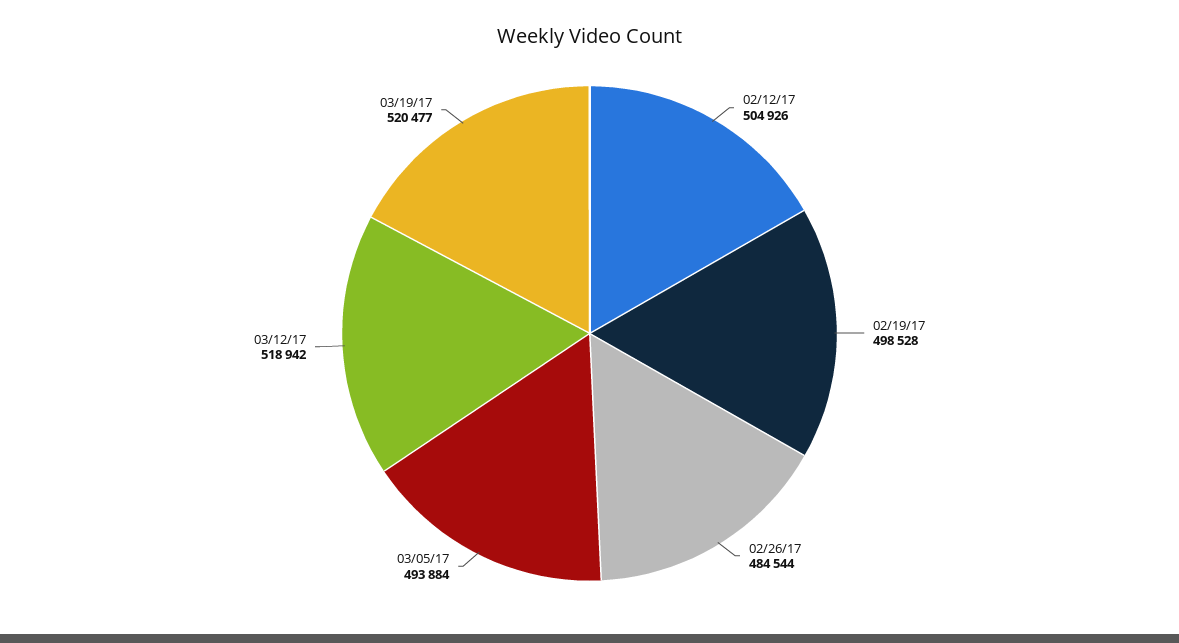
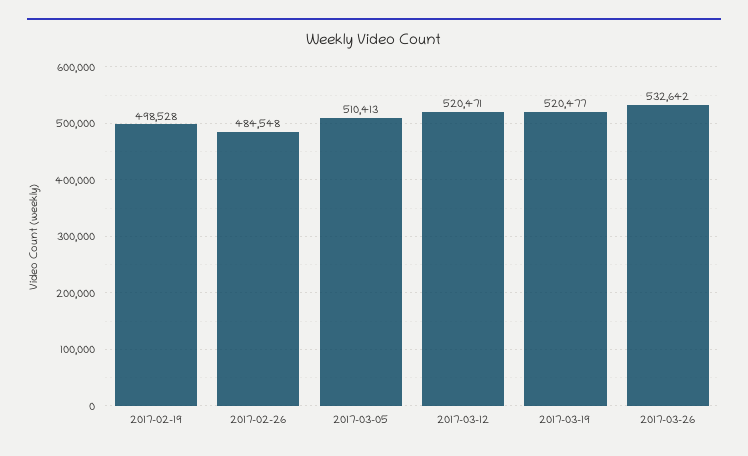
02/12/17: 504926 -> none
02/26/17: 484544 -> 484548
03/05/17: 493884 -> 510413
03/12/17: 518942 -> 520471
2017-03-26: none -> 532642

